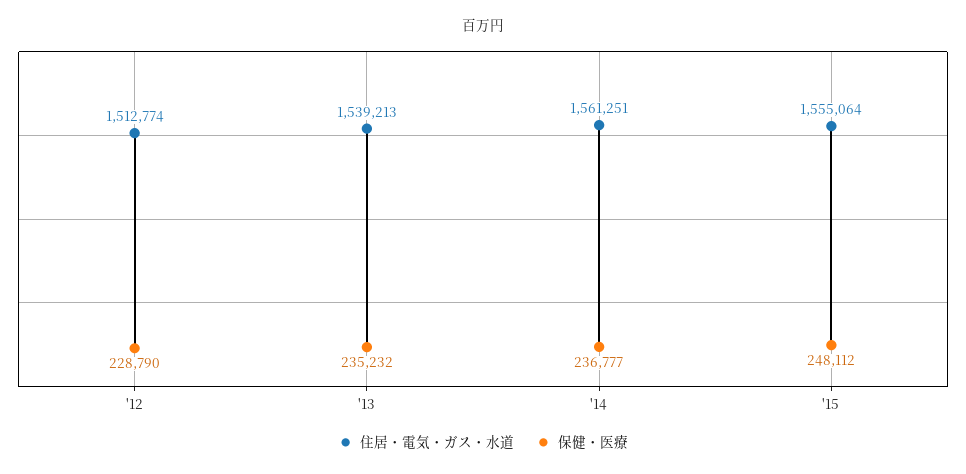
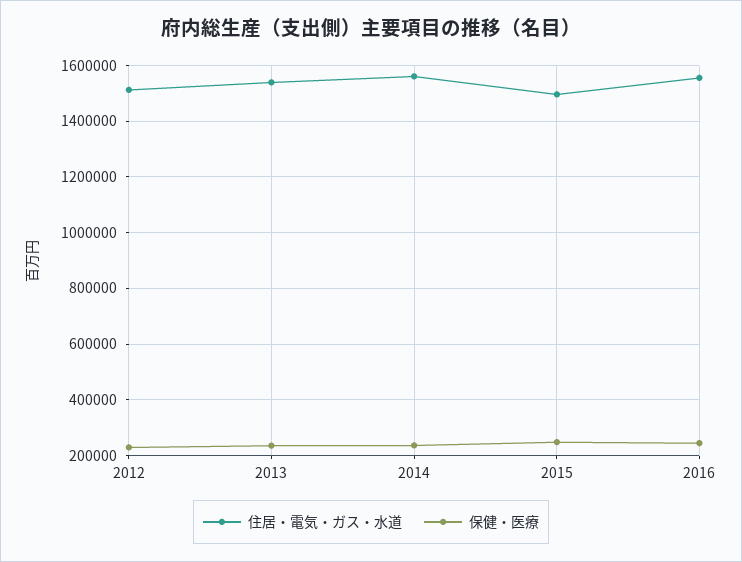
住居・電気・ガス・水道, '15: 1555064 -> 1500000
住居・電気・ガス・水道, 2016: none -> 1550000
保健・医療, 2016: none -> 250000

